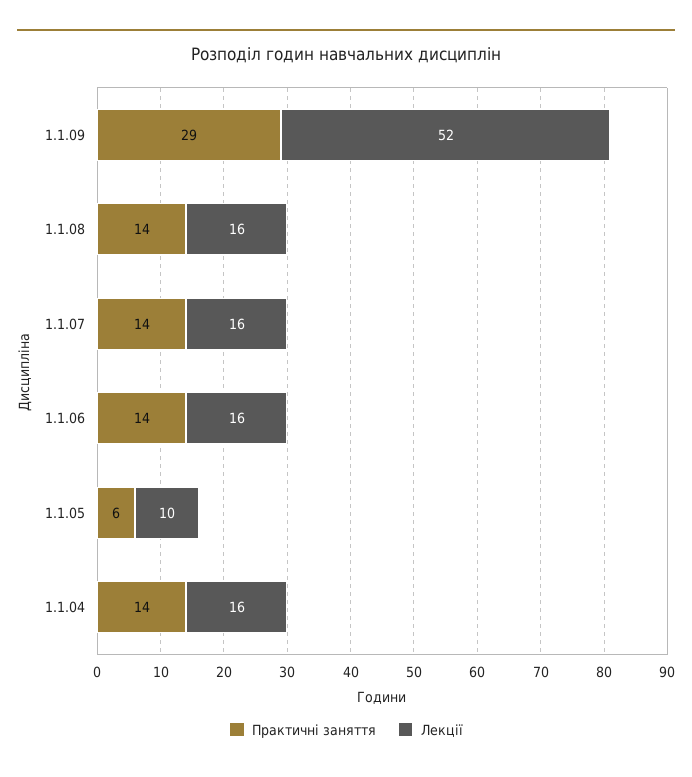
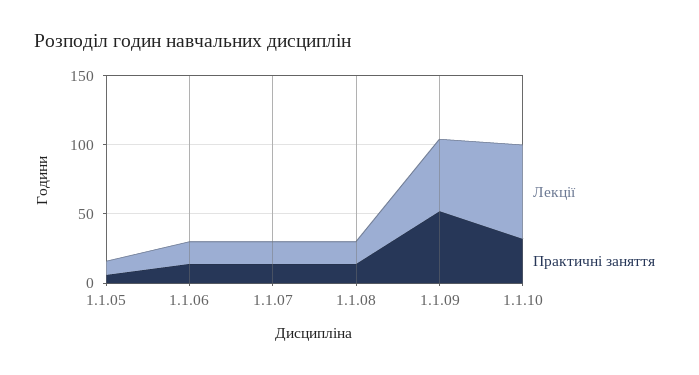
Практичні заняття, 1.1.09: 29 -> 50
Практичні заняття, 1.1.04: 14 -> none
Лекції, 1.1.04: 16 -> none
Лекції, 1.1.10: none -> 70
Практичні заняття, 1.1.10: none -> 30

